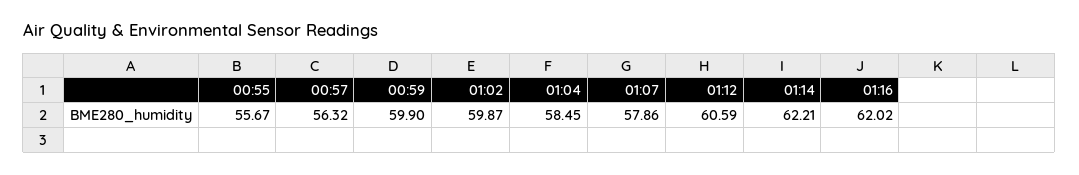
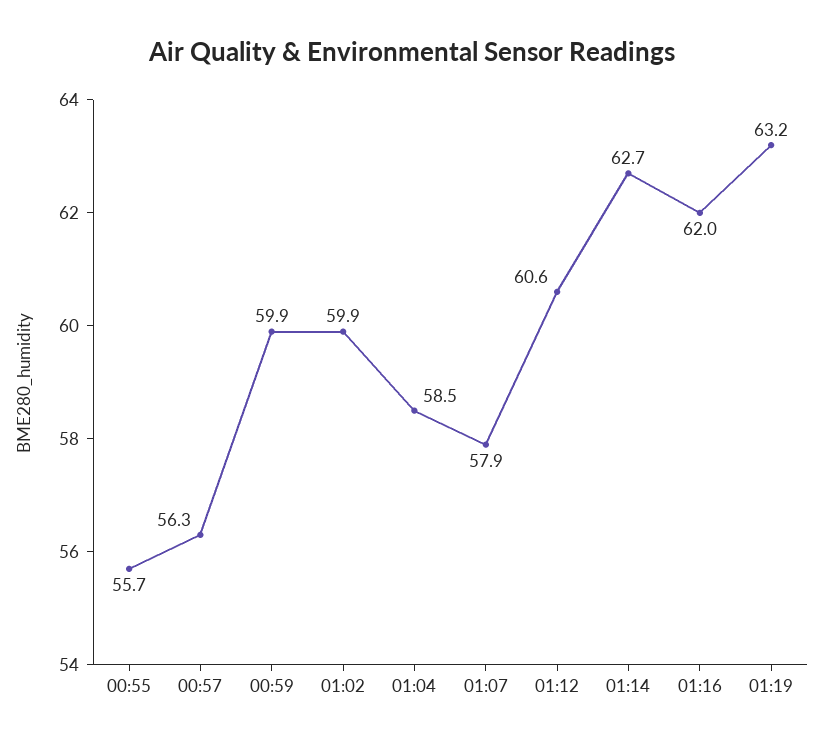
01:14: 62.21 -> 62.7
01:19: none -> 63.2

